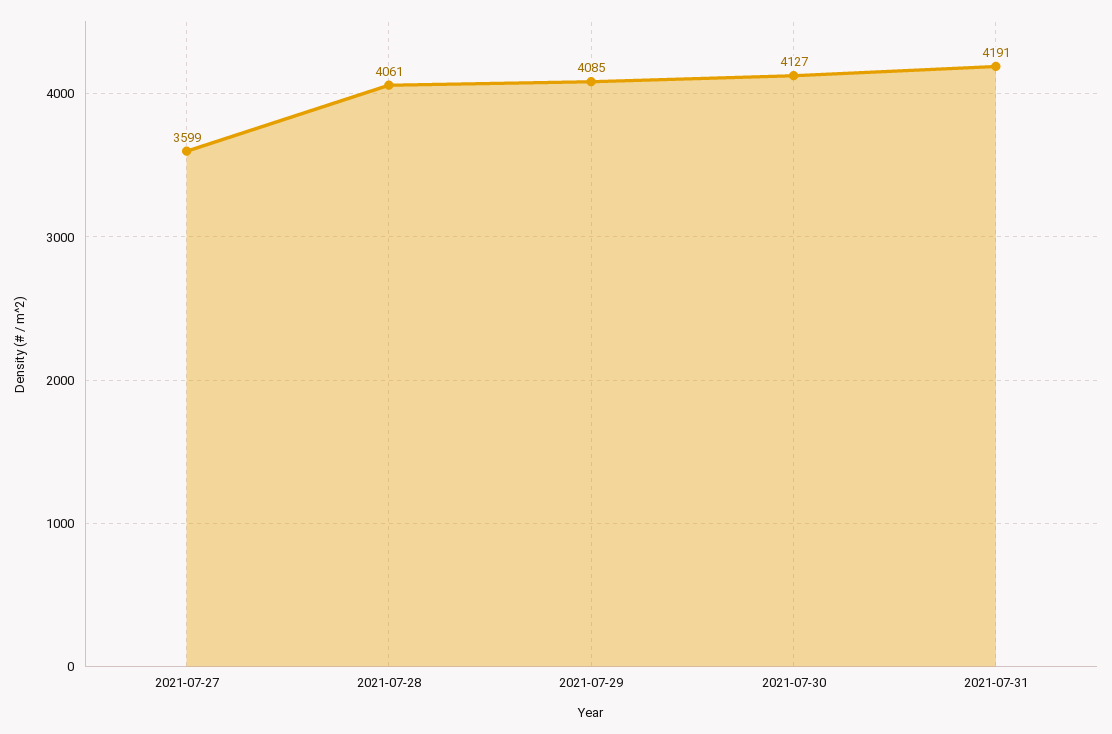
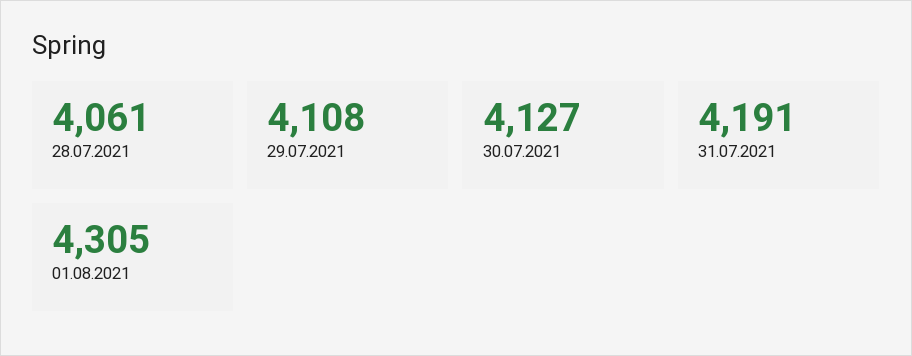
2021-07-27: 3599 -> none
2021-07-29: 4085 -> 4108
01.08.2021: none -> 4305

